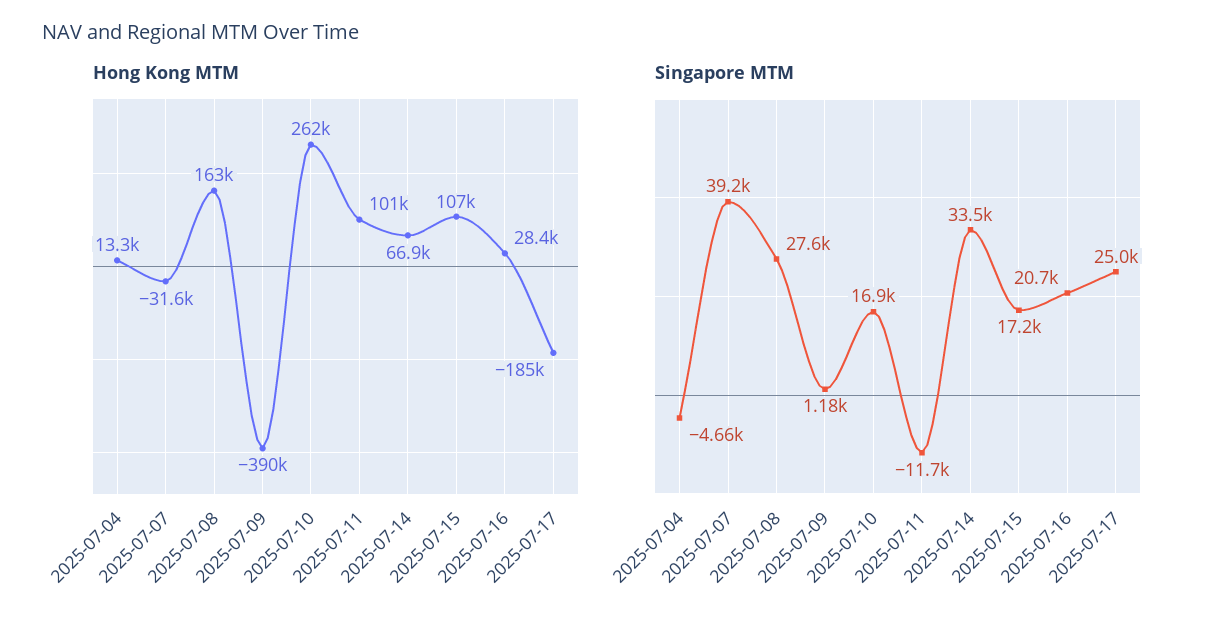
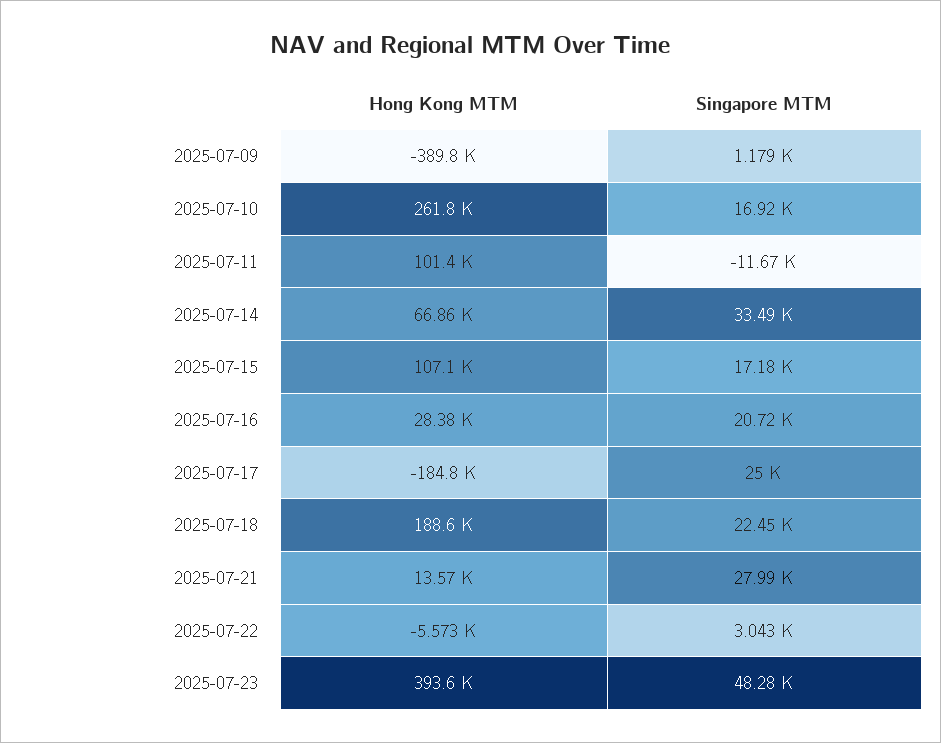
Hong Kong MTM, 2025-07-04: 13300 -> none
Hong Kong MTM, 2025-07-07: -31600 -> none
Hong Kong MTM, 2025-07-08: 163000 -> none
Singapore MTM, 2025-07-04: -4660 -> none
Singapore MTM, 2025-07-07: 39200 -> none
Singapore MTM, 2025-07-08: 27600 -> none
Hong Kong MTM, 2025-07-18: none -> 188600
Singapore MTM, 2025-07-18: none -> 22450
Hong Kong MTM, 2025-07-21: none -> 13570
Singapore MTM, 2025-07-21: none -> 27990
Hong Kong MTM, 2025-07-22: none -> -5573
Singapore MTM, 2025-07-22: none -> 3043
Hong Kong MTM, 2025-07-23: none -> 393600
Singapore MTM, 2025-07-23: none -> 48280

